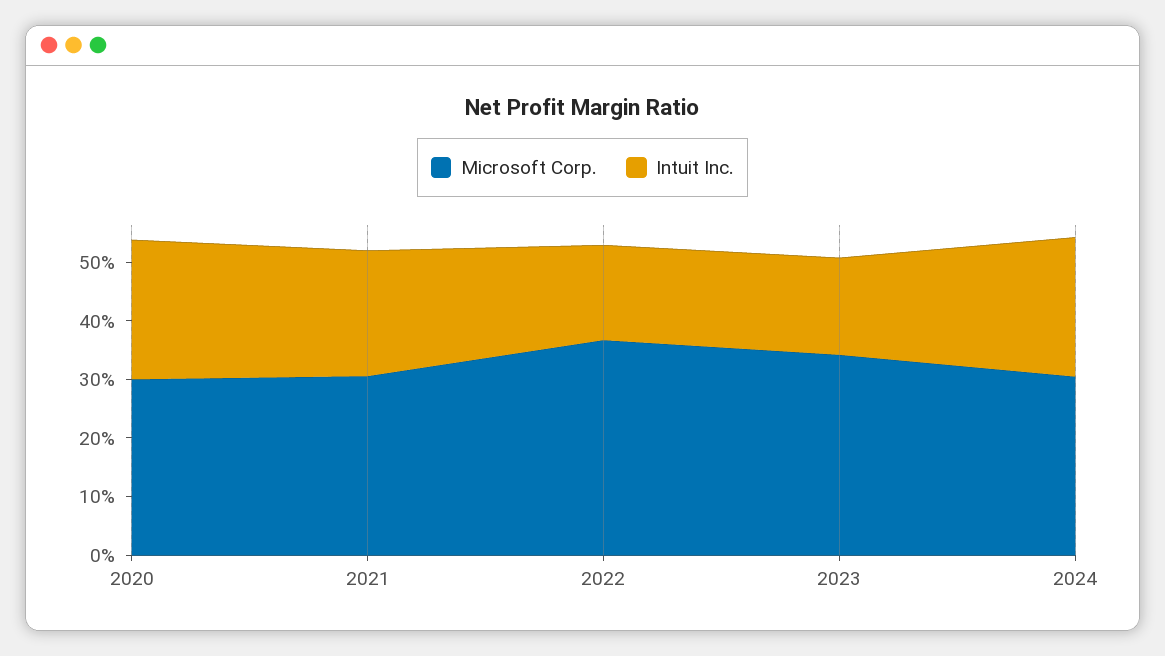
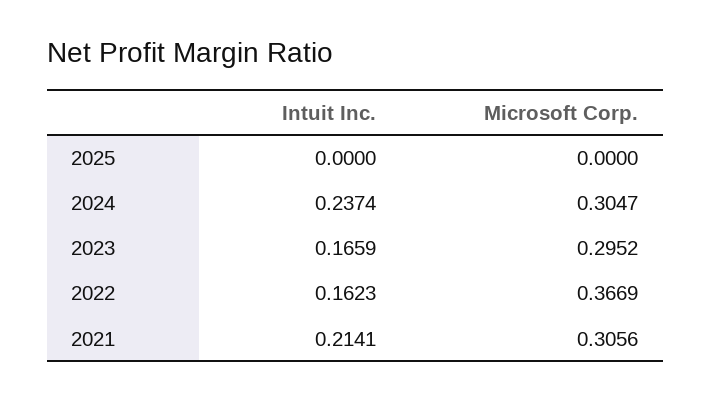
Microsoft Corp., 2020: 0.3 -> none
Intuit Inc., 2020: 0.24 -> none
Microsoft Corp., 2023: 0.34 -> 0.2952
Intuit Inc., 2025: none -> 0
Microsoft Corp., 2025: none -> 0

